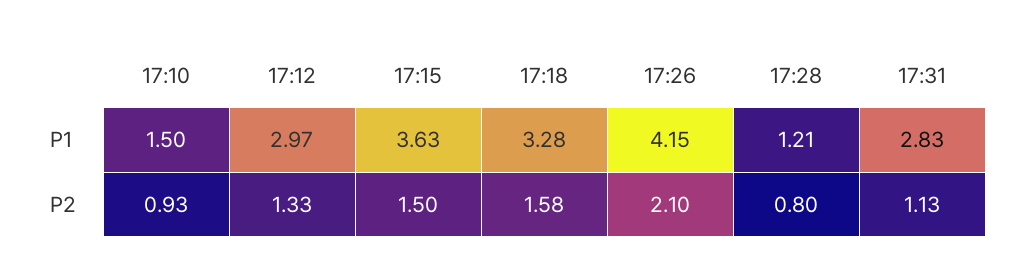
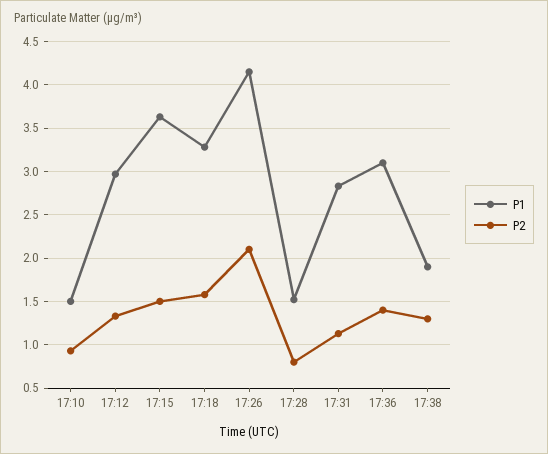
P1, 17:28: 1.21 -> 1.5
P1, 17:36: none -> 3.1
P2, 17:36: none -> 1.4
P1, 17:38: none -> 1.9
P2, 17:38: none -> 1.3

